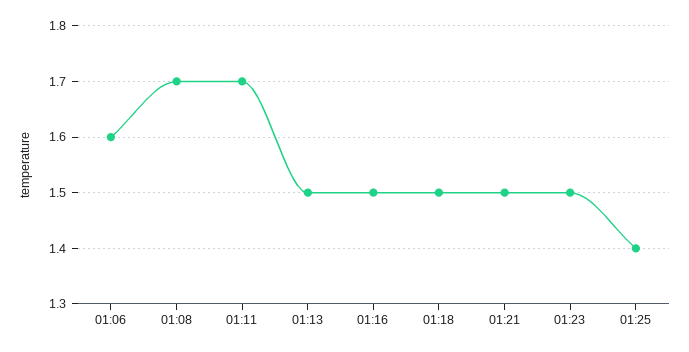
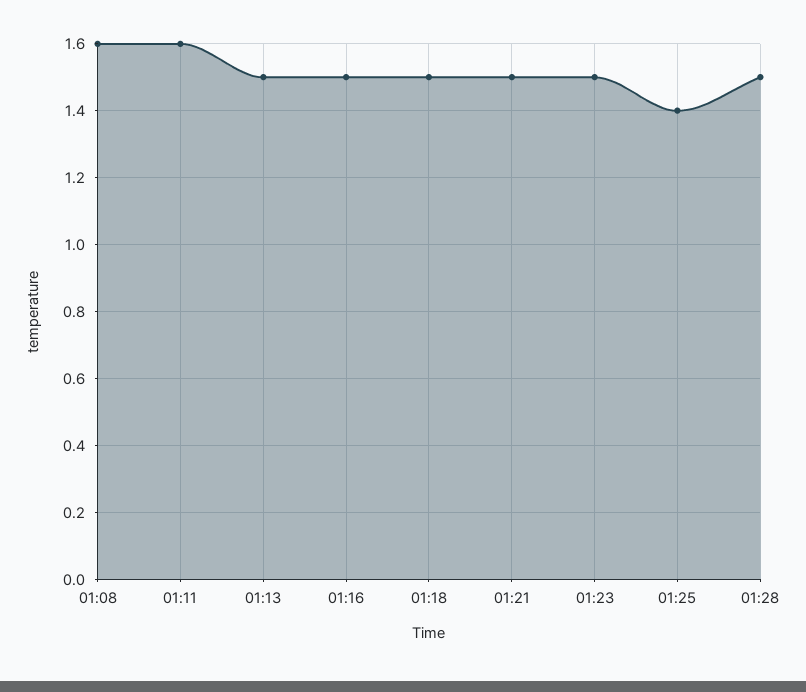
01:06: 1.6 -> none
01:08: 1.7 -> 1.6
01:11: 1.7 -> 1.6
01:28: none -> 1.5

